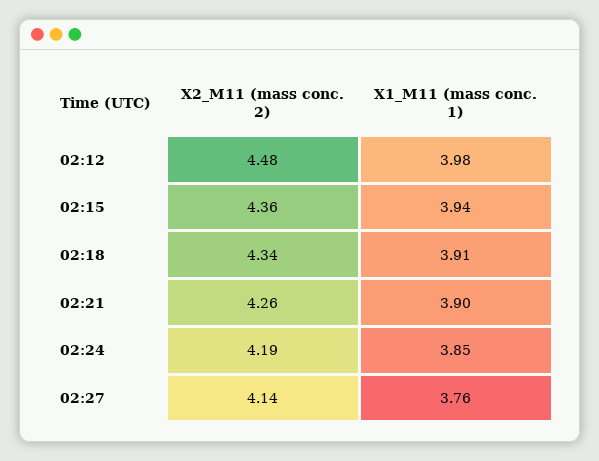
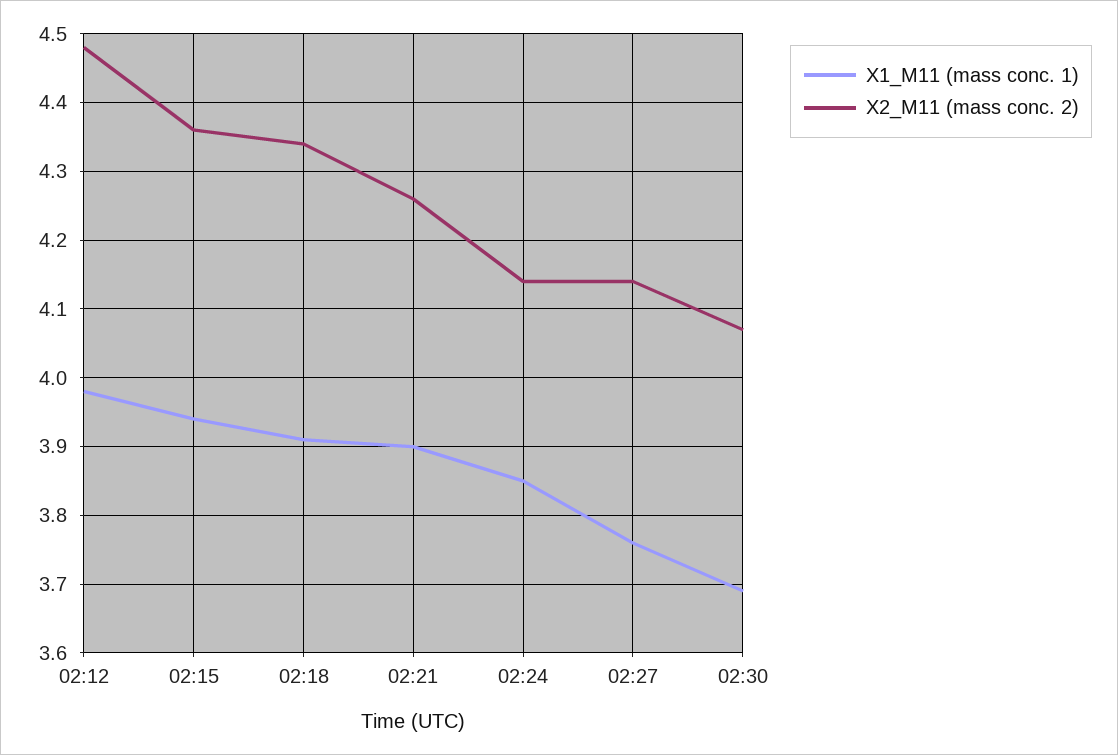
X2_M11 (mass conc. 2), 02:24: 4.19 -> 4.14
X1_M11 (mass conc. 1), 02:30: none -> 3.69
X2_M11 (mass conc. 2), 02:30: none -> 4.07

